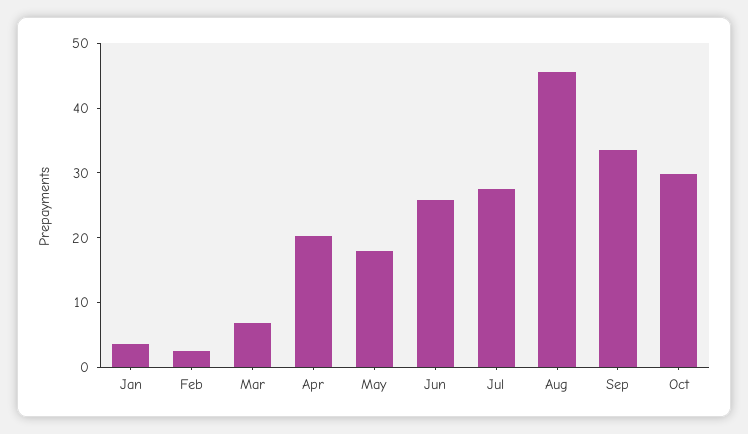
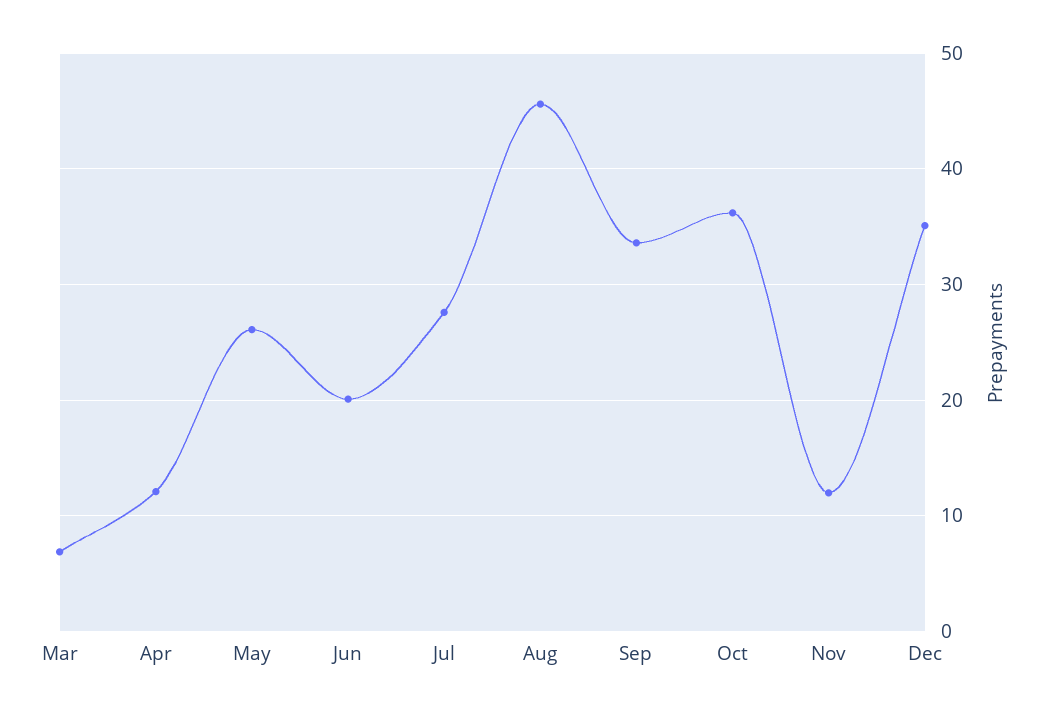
Jan: 4 -> none
Feb: 2 -> none
Apr: 20 -> 12
May: 18 -> 26
Jun: 26 -> 20
Oct: 30 -> 36
Nov: none -> 12
Dec: none -> 35

